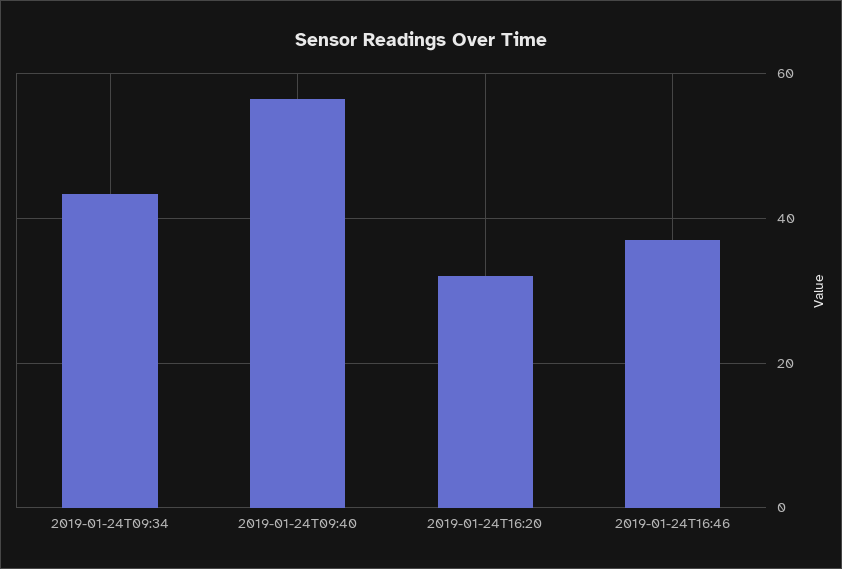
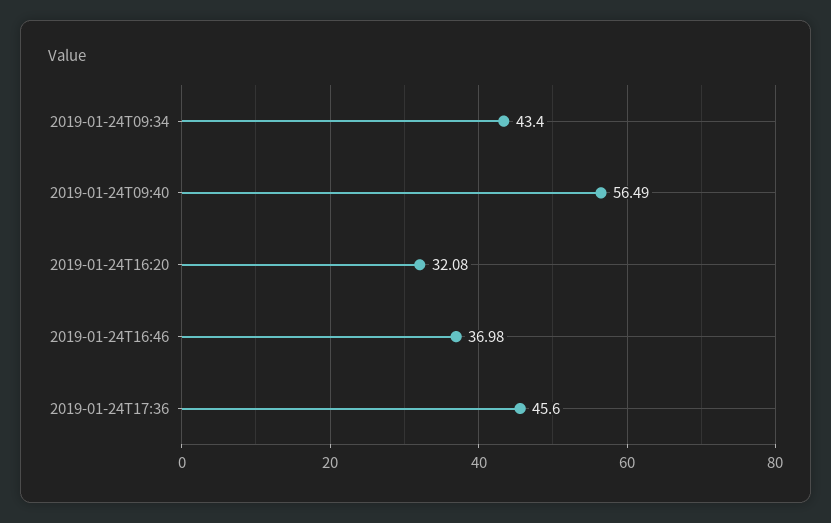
2019-01-24T17:36: none -> 45.6

